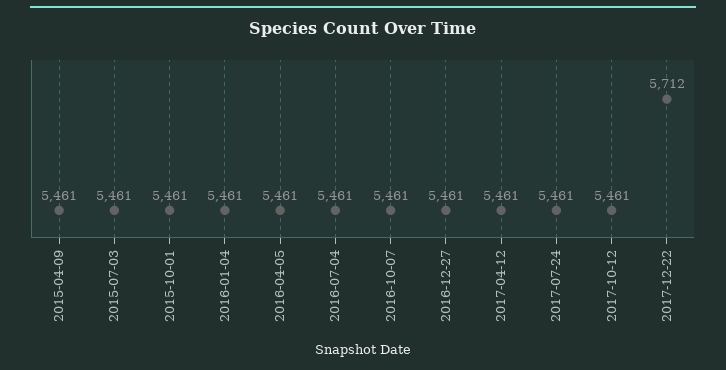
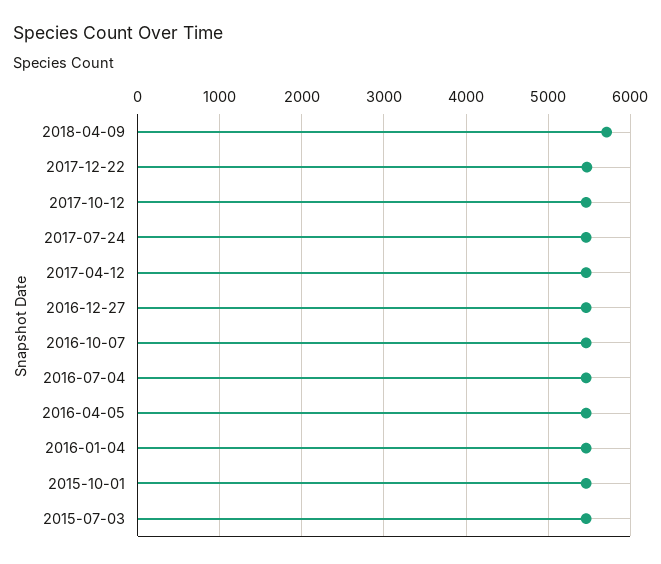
2015-04-09: 5461 -> none
2017-12-22: 5712 -> 5500
2018-04-09: none -> 5700

